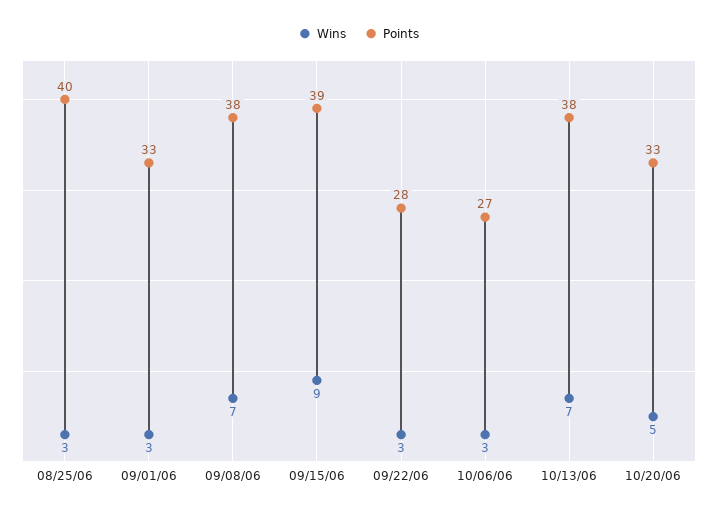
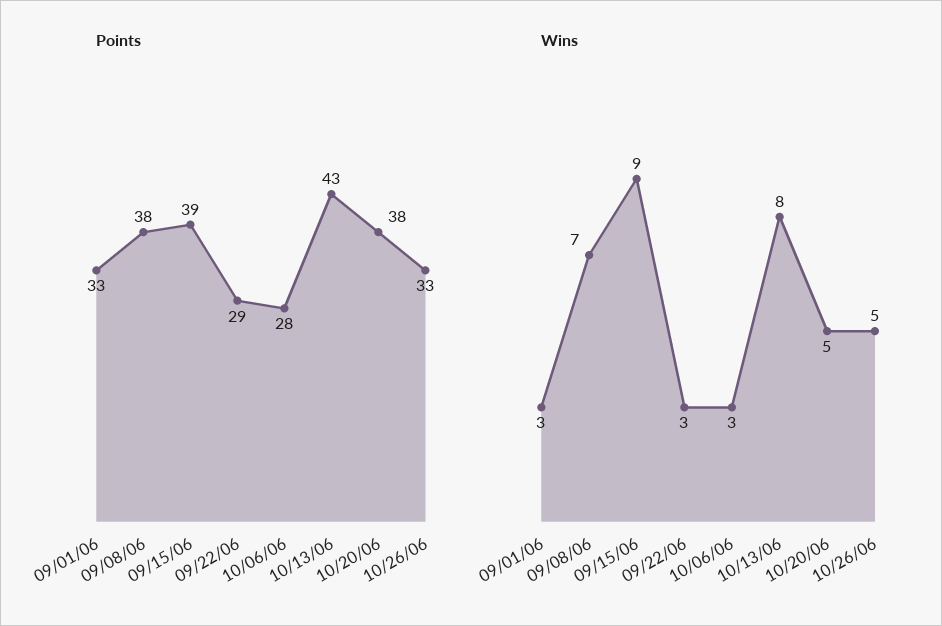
Wins, 08/25/06: 3 -> none
Points, 08/25/06: 40 -> none
Points, 09/22/06: 28 -> 29
Points, 10/06/06: 27 -> 28
Wins, 10/13/06: 7 -> 8
Points, 10/13/06: 38 -> 43
Points, 10/20/06: 33 -> 38
Points, 10/26/06: none -> 33
Wins, 10/26/06: none -> 5

